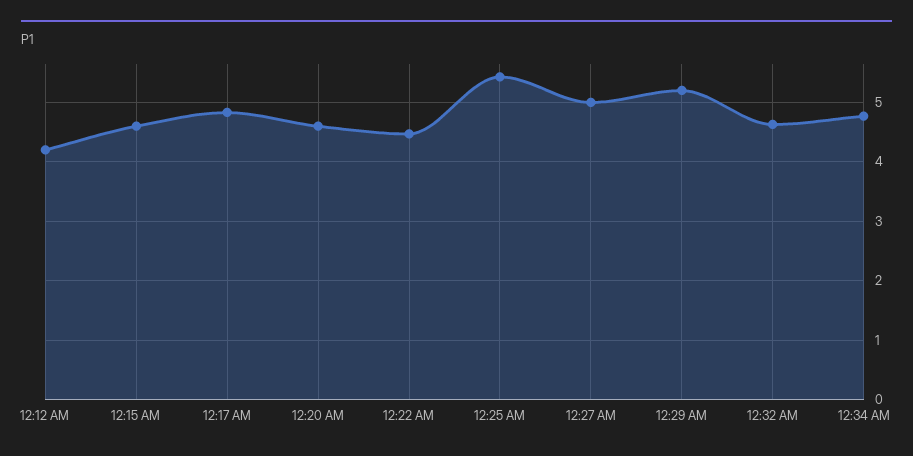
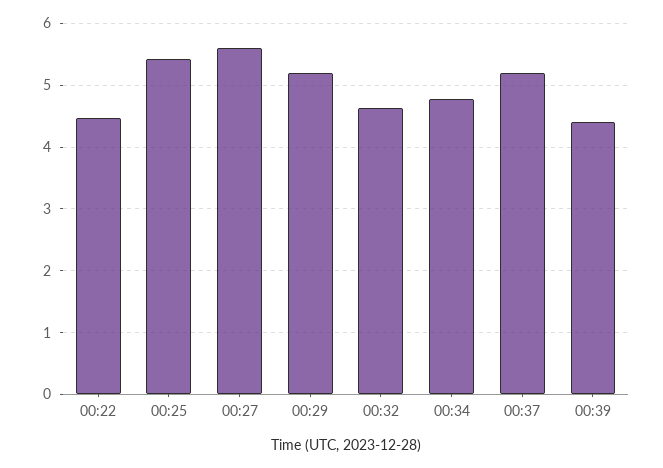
12:12 AM: 4.2 -> none
12:15 AM: 4.6 -> none
12:17 AM: 4.8 -> none
12:20 AM: 4.6 -> none
12:27 AM: 5 -> 5.6
00:37: none -> 5.2
00:39: none -> 4.4

